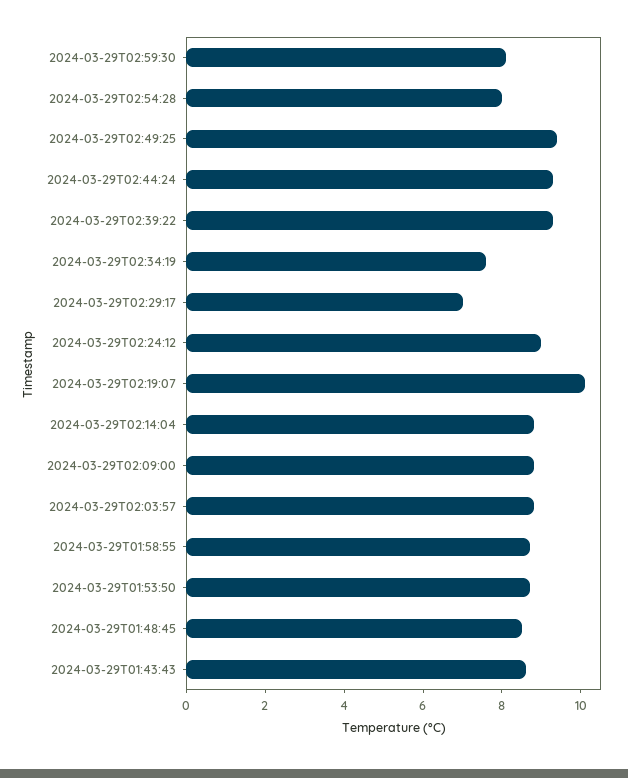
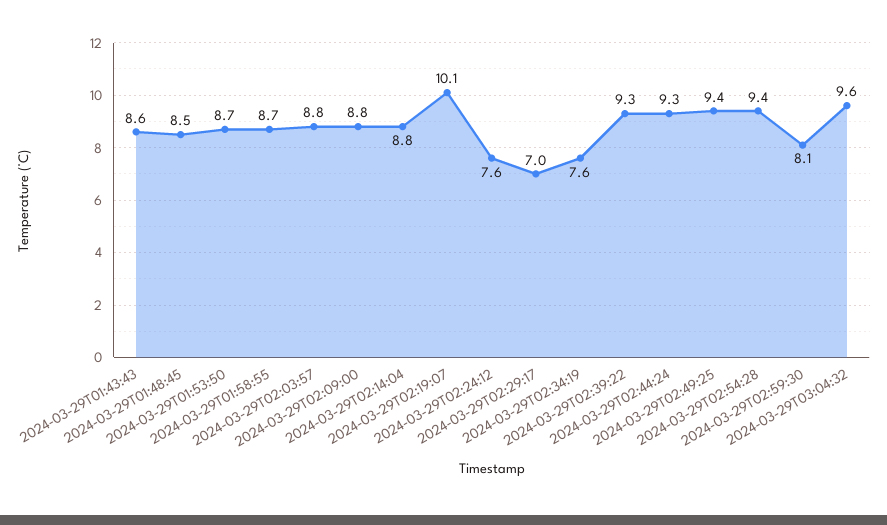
2024-03-29T02:54:28: 8 -> 9.4
2024-03-29T02:24:12: 9 -> 7.6
2024-03-29T03:04:32: none -> 9.6

